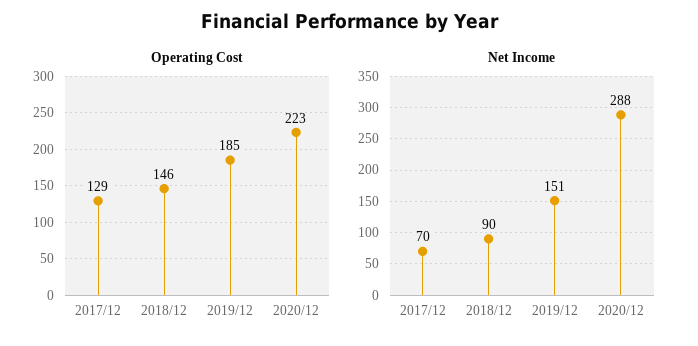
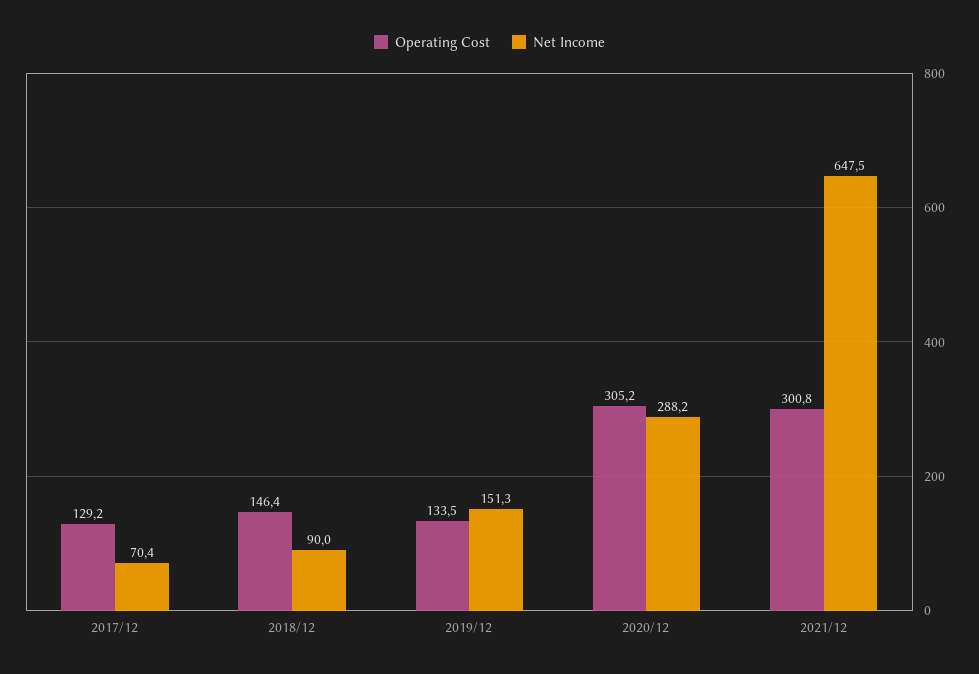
Operating Cost, 2019/12: 185 -> 133.5
Operating Cost, 2020/12: 223 -> 305.2
Operating Cost, 2021/12: none -> 300.8
Net Income, 2021/12: none -> 647.5

